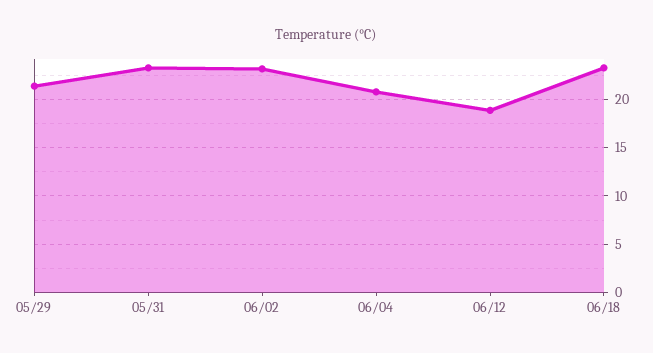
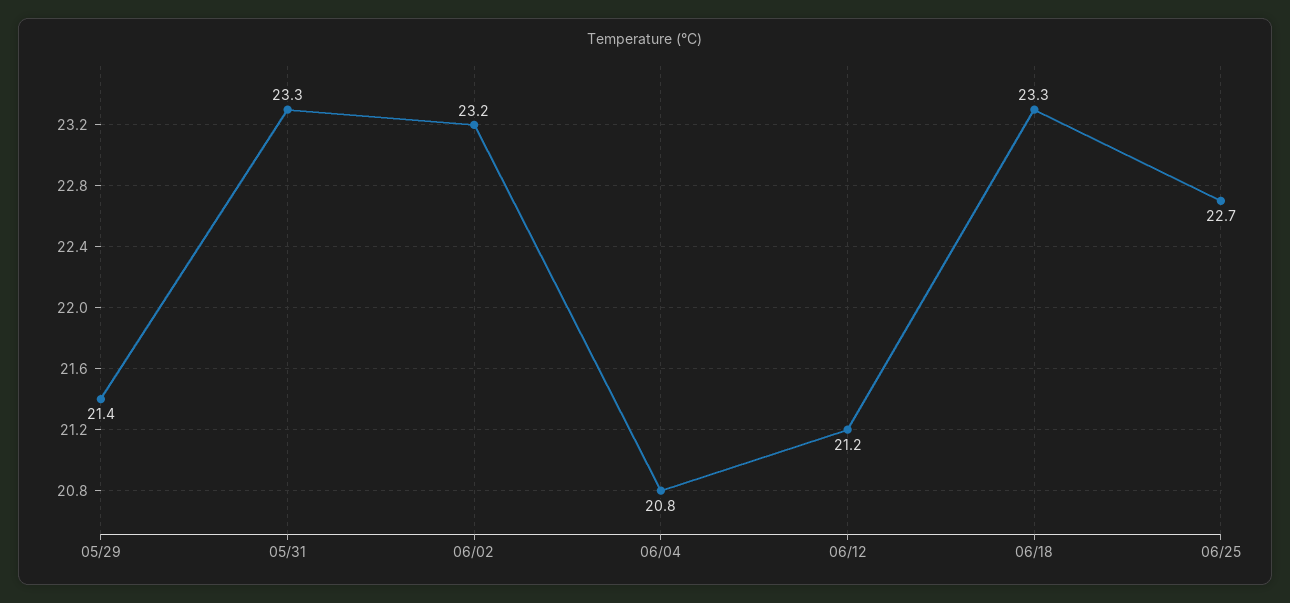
06/12: 19 -> 21.2
06/25: none -> 22.7

